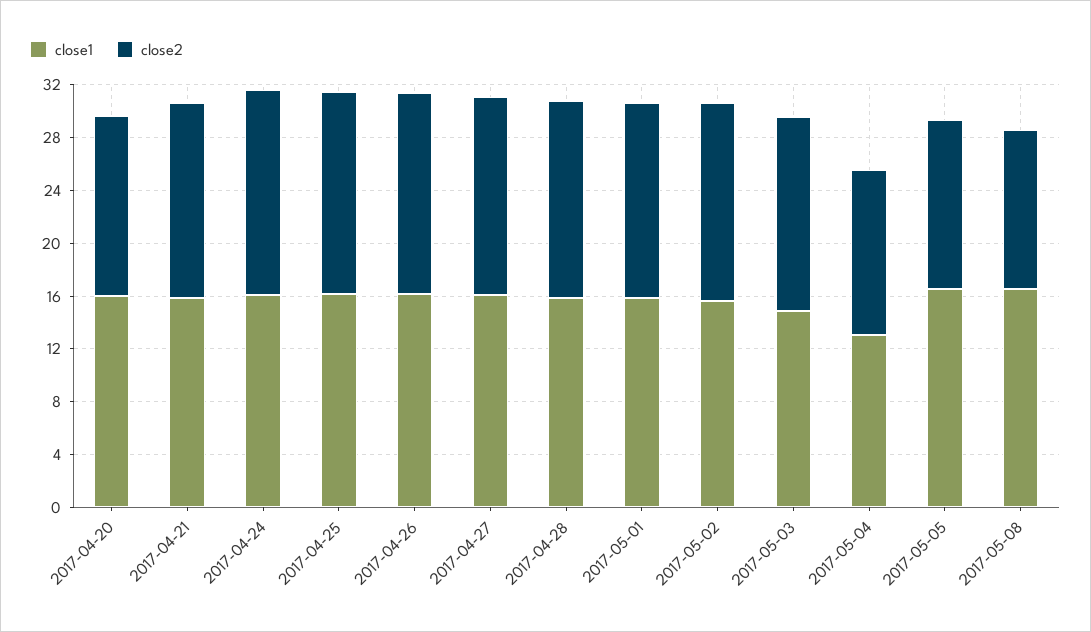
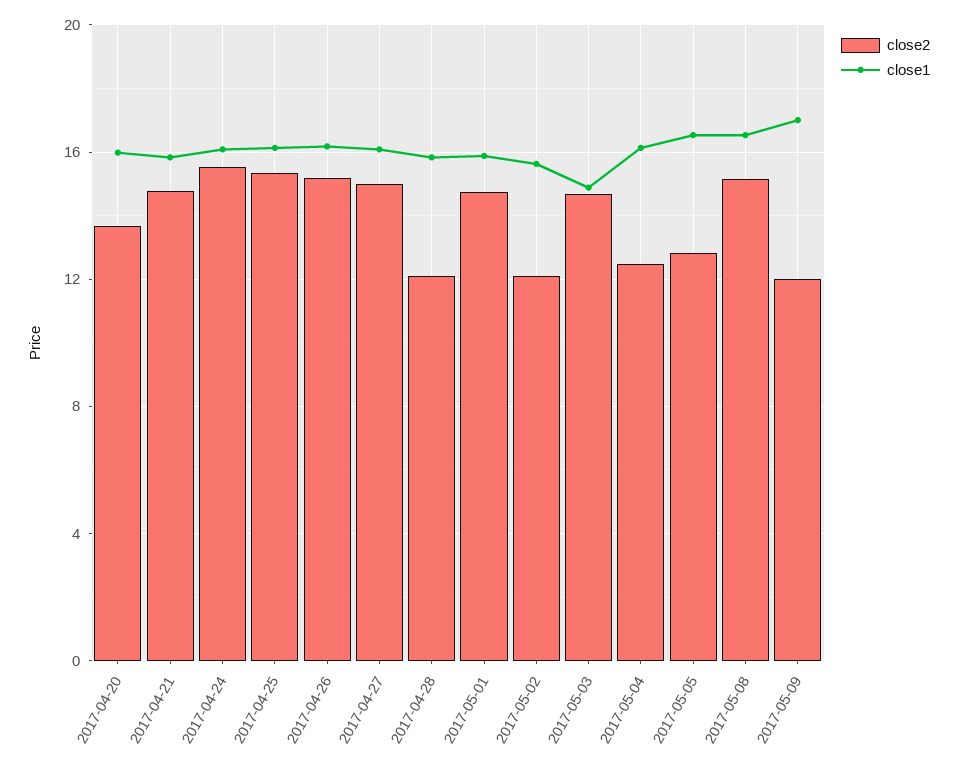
close2, 2017-04-28: 15 -> 12
close2, 2017-05-02: 15 -> 12
close1, 2017-05-04: 13 -> 16
close2, 2017-05-08: 12 -> 15
close2, 2017-05-09: none -> 12
close1, 2017-05-09: none -> 17

